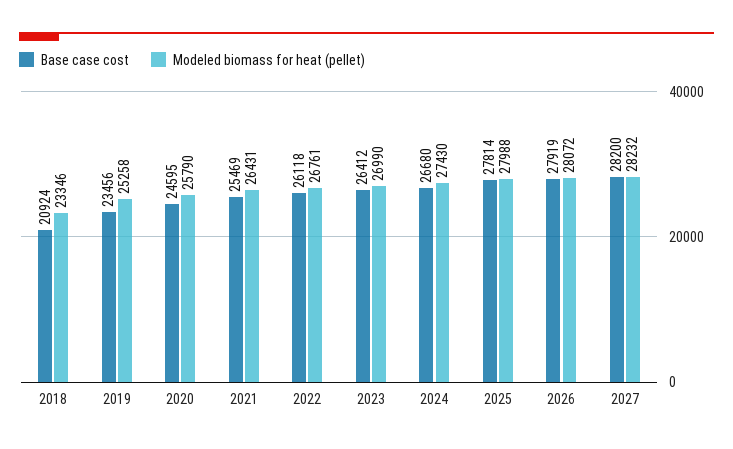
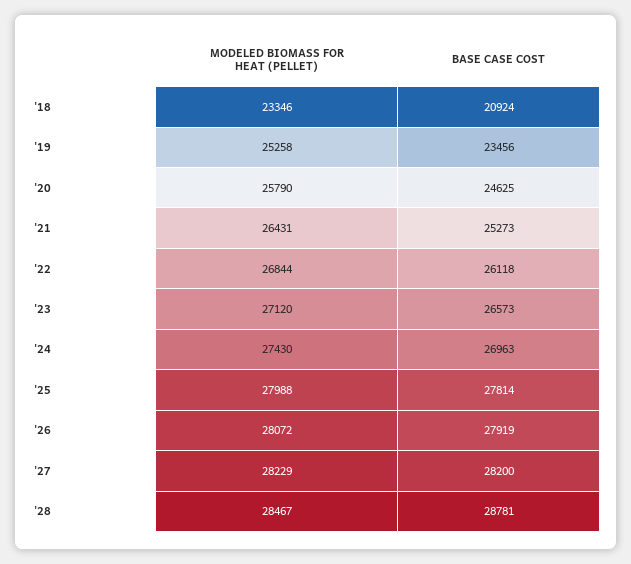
Base case cost, 2020: 24595 -> 24625
Base case cost, 2021: 25469 -> 25273
Modeled biomass for heat (pellet), 2022: 26761 -> 26844
Base case cost, 2023: 26412 -> 26573
Modeled biomass for heat (pellet), 2023: 26990 -> 27120
Base case cost, 2024: 26680 -> 26963
Modeled biomass for heat (pellet), 2027: 28232 -> 28229
Modeled biomass for heat (pellet), '28: none -> 28467
Base case cost, '28: none -> 28781

